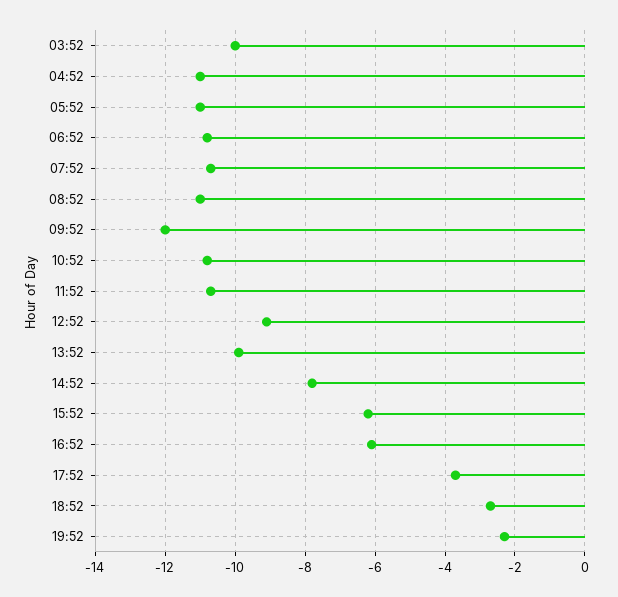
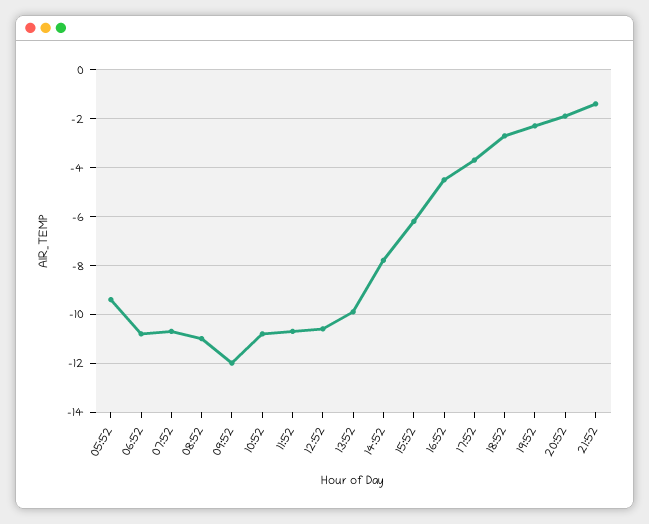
03:52: -10 -> none
04:52: -11 -> none
05:52: -11 -> -9.5
12:52: -9 -> -10.5
16:52: -6 -> -4.5
20:52: none -> -2
21:52: none -> -1.5

